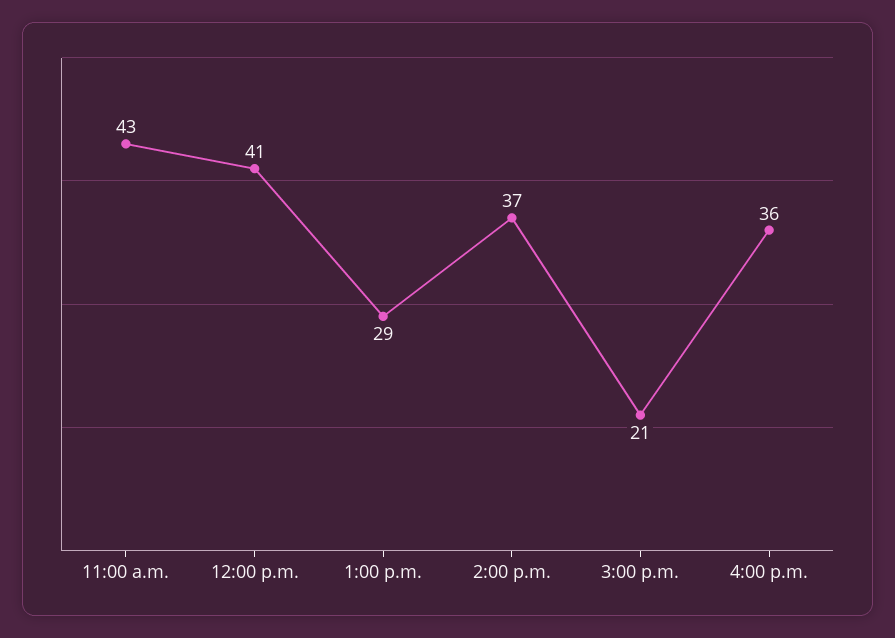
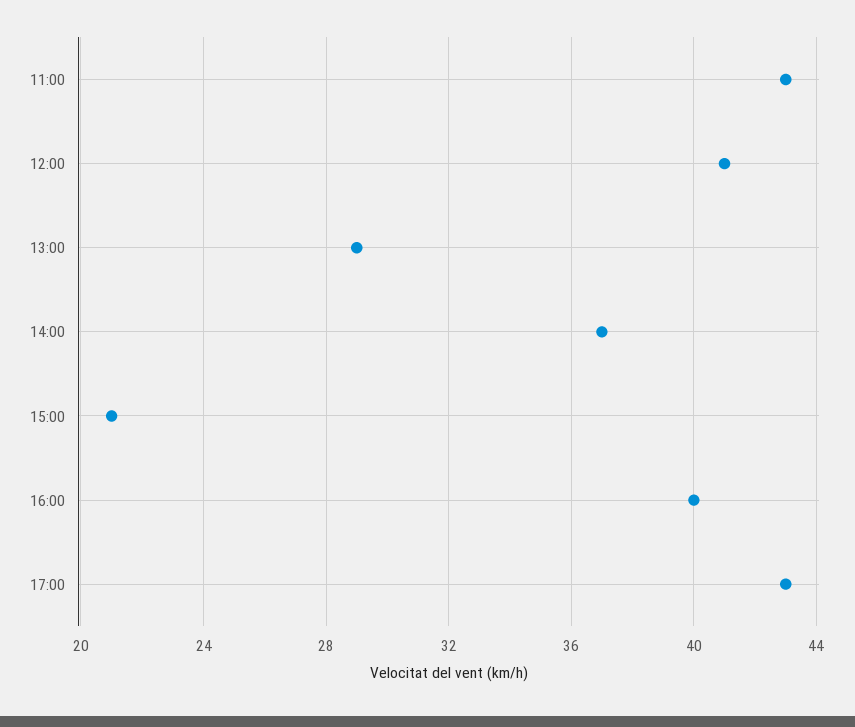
4:00 p.m.: 36 -> 40
17:00: none -> 43

